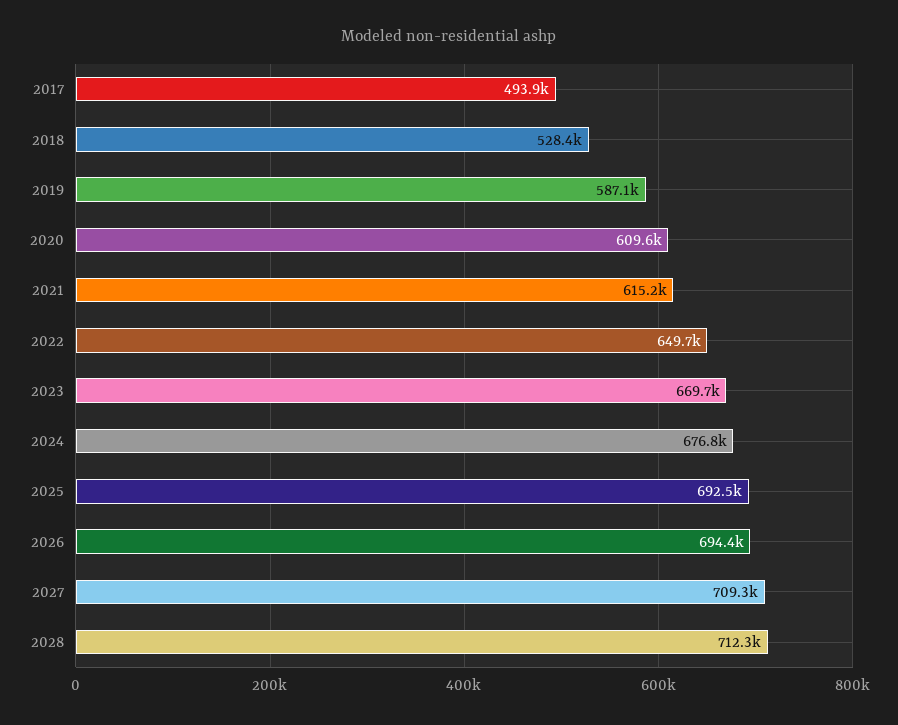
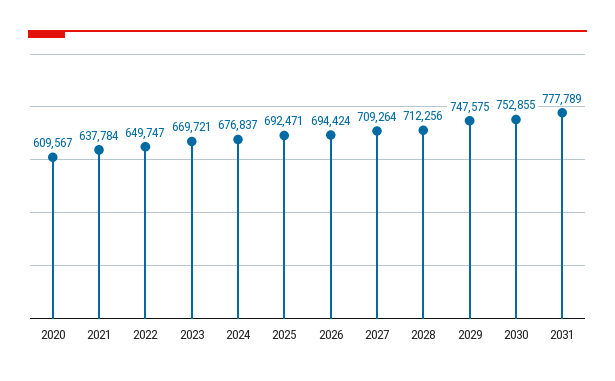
2017: 493900 -> none
2018: 528400 -> none
2019: 587100 -> none
2021: 615200 -> 637784
2029: none -> 747575
2030: none -> 752855
2031: none -> 777789

